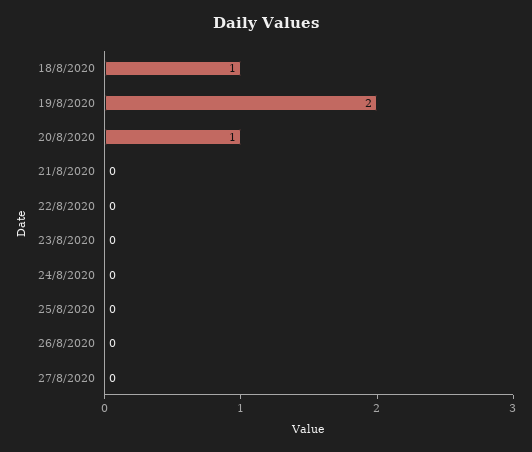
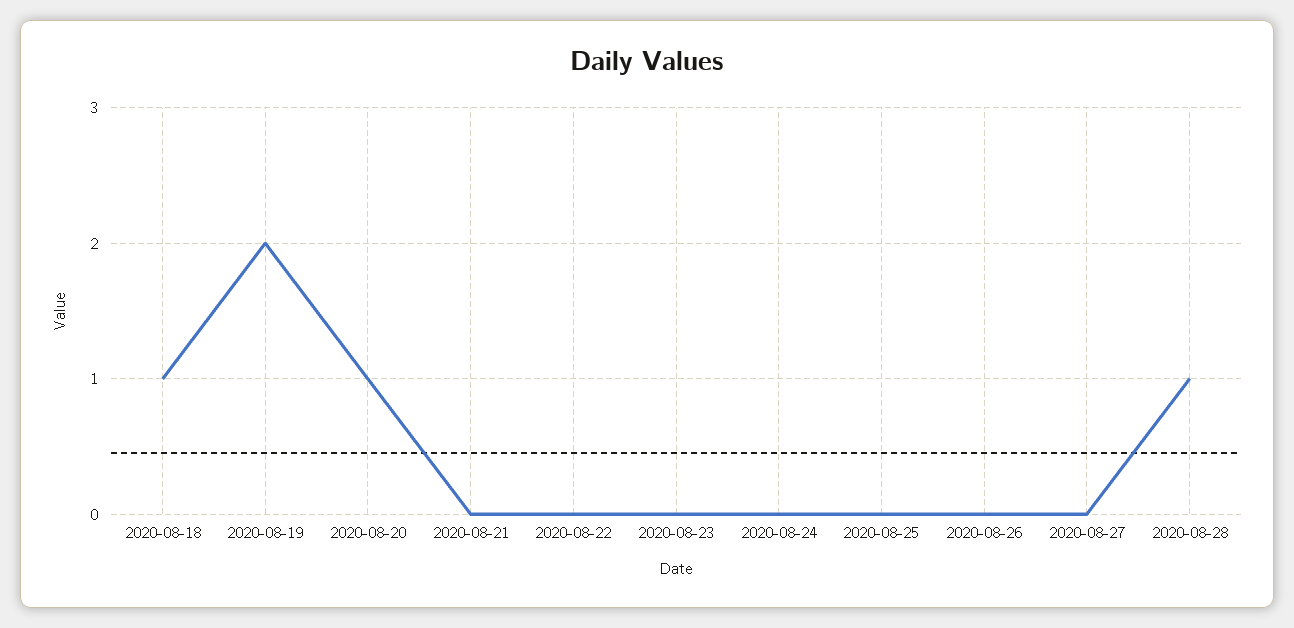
2020-08-28: none -> 1

